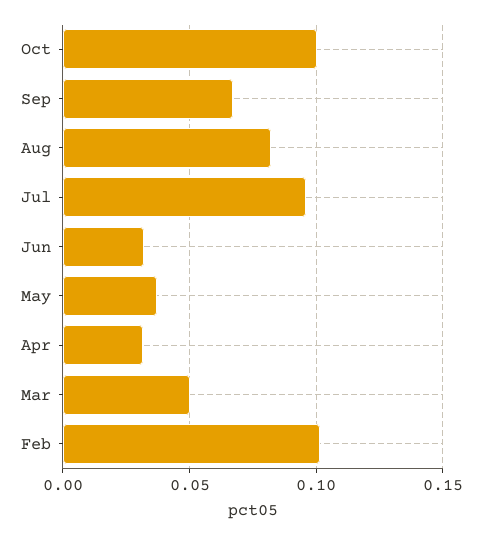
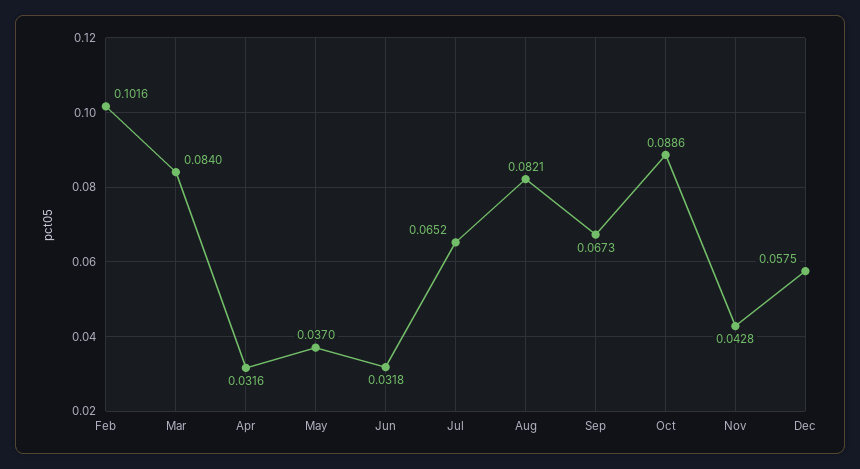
Oct: 0.1 -> 0.0886
Jul: 0.095 -> 0.0652
Mar: 0.05 -> 0.084
Nov: none -> 0.0428
Dec: none -> 0.0575

